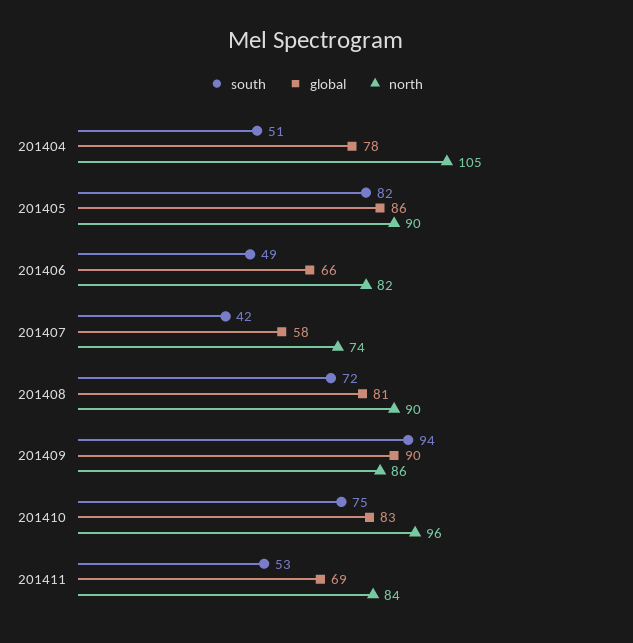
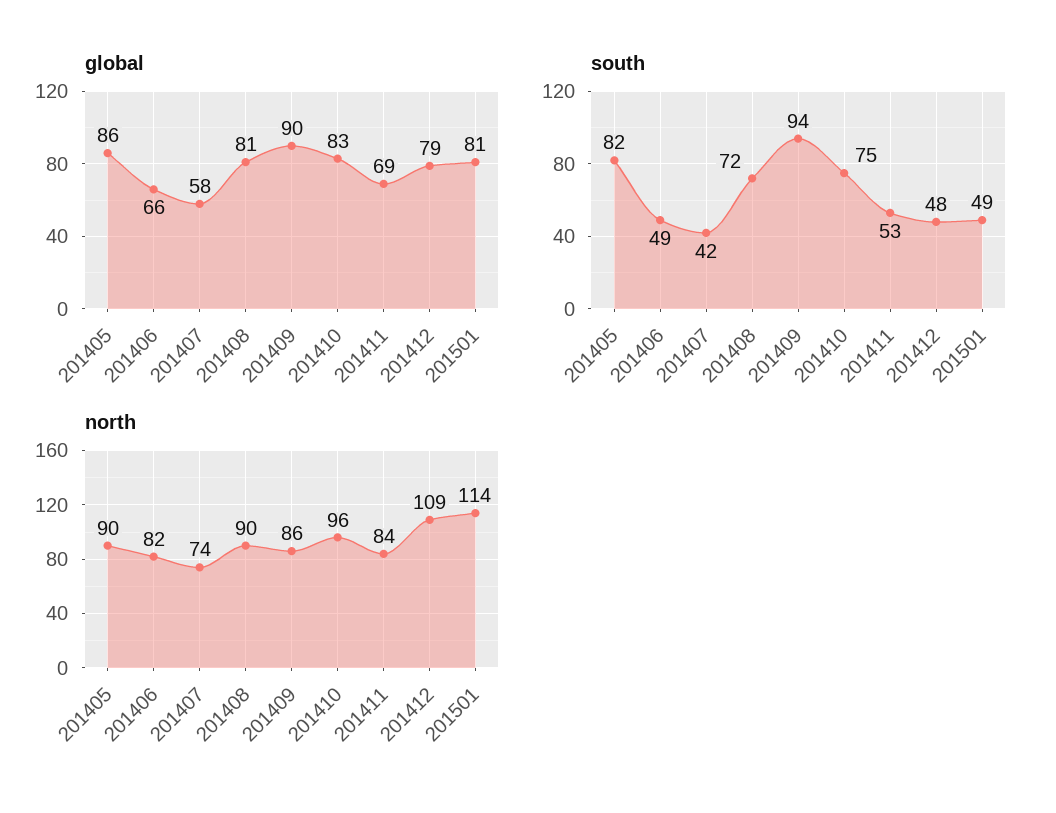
south, 201404: 51 -> none
global, 201404: 78 -> none
north, 201404: 105 -> none
global, 201412: none -> 79
global, 201501: none -> 81
south, 201412: none -> 48
south, 201501: none -> 49
north, 201412: none -> 109
north, 201501: none -> 114

